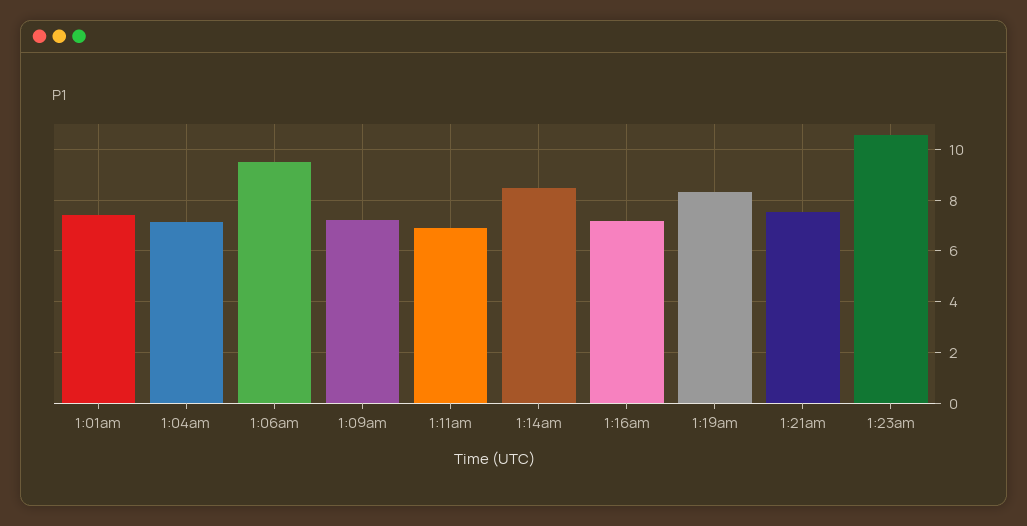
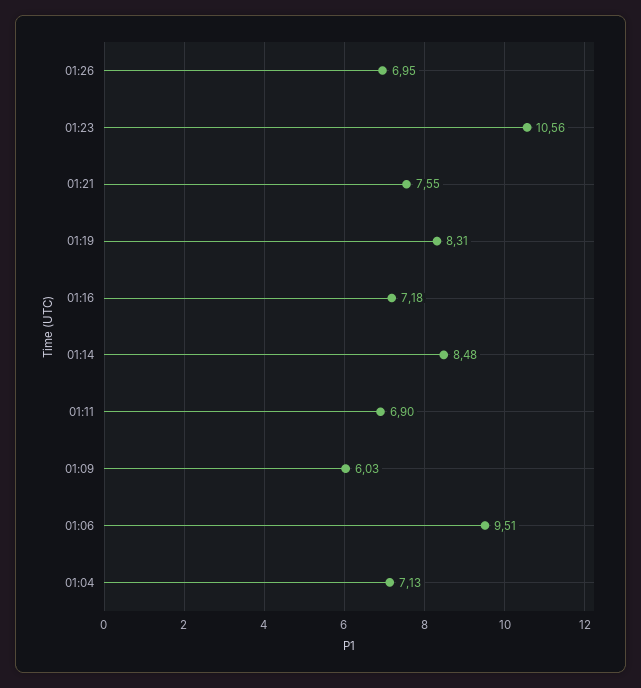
1:01am: 7.5 -> none
1:09am: 7.25 -> 6.03
01:26: none -> 6.95

